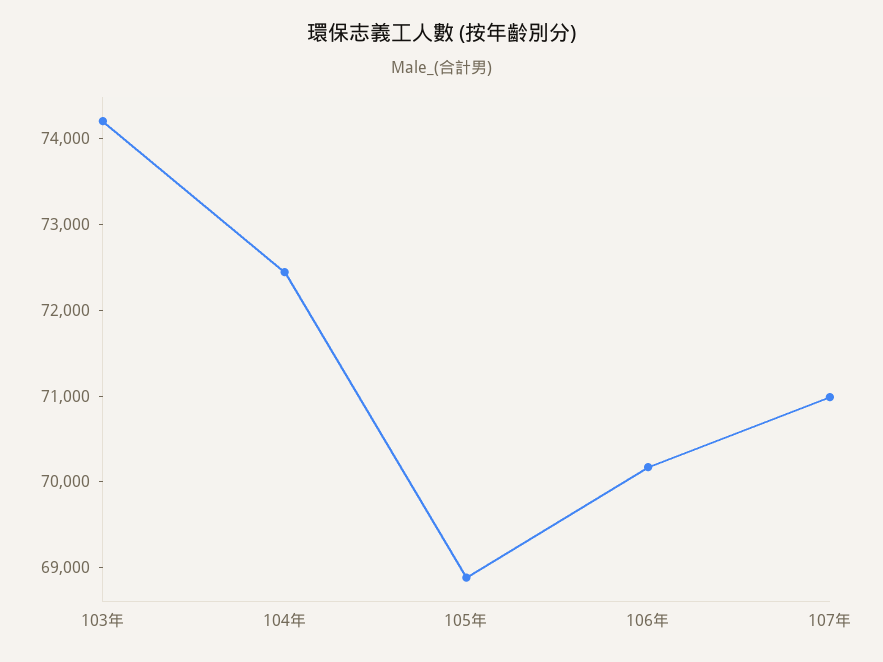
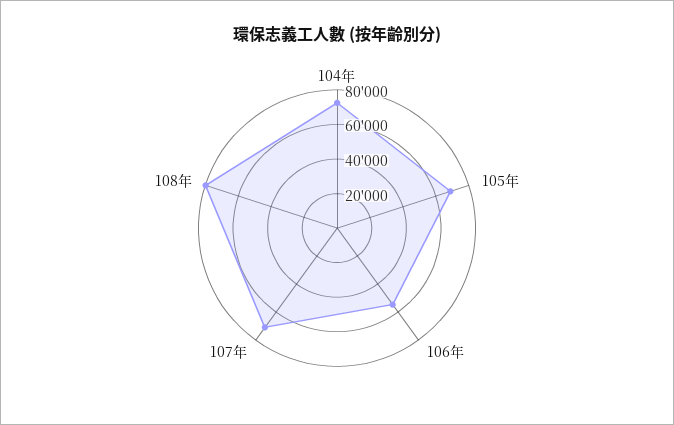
103年: 74200 -> none
106年: 70200 -> 55000
108年: none -> 80000

